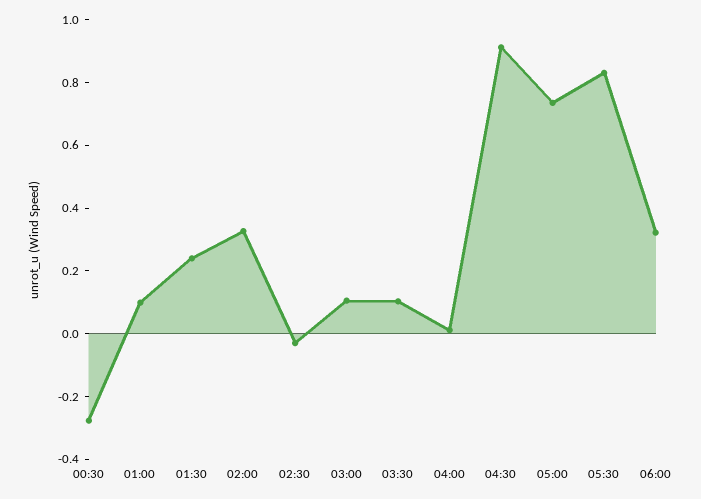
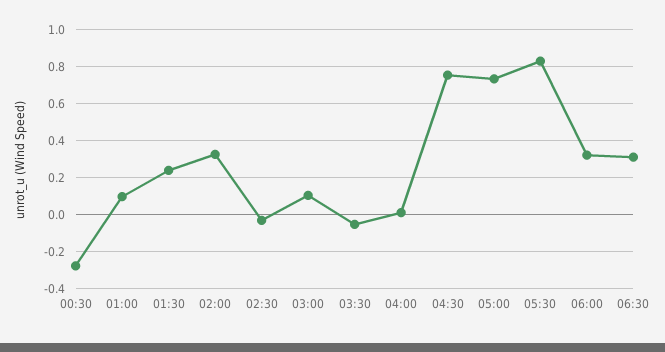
03:30: 0.1 -> -0.05
04:30: 0.9 -> 0.75
06:30: none -> 0.3

